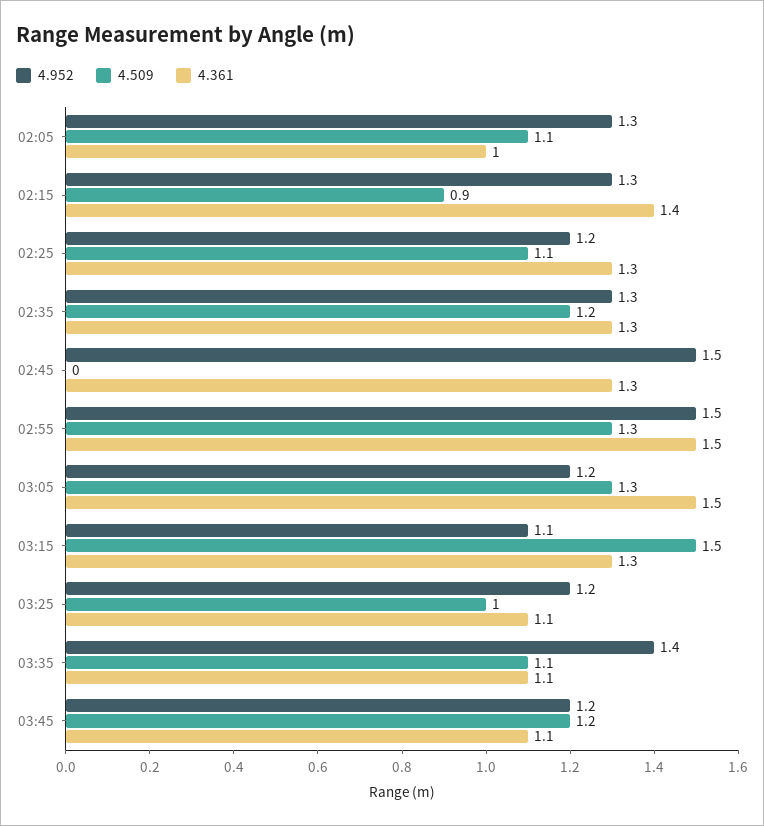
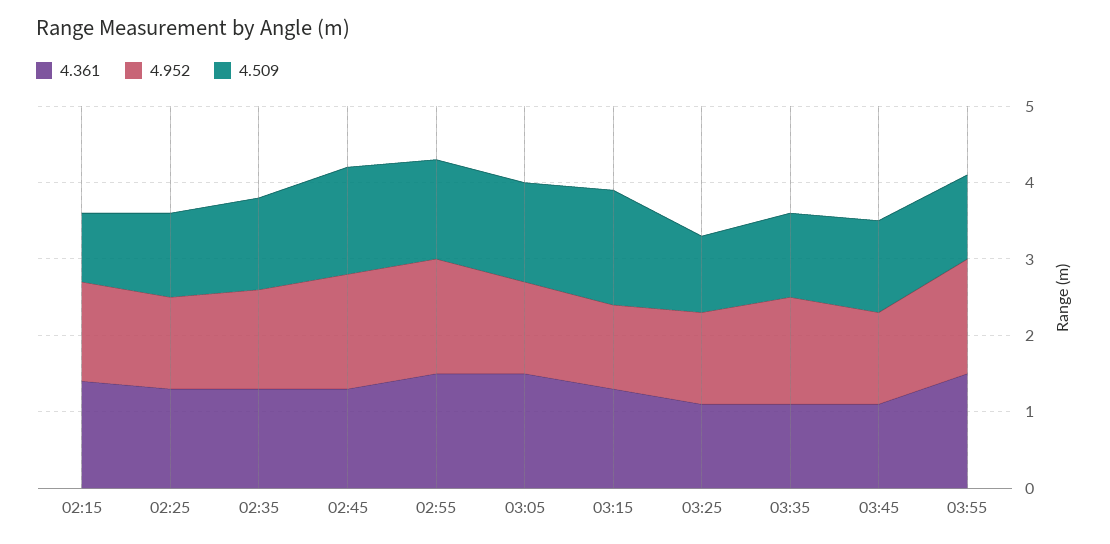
4.952, 02:05: 1.3 -> none
4.509, 02:05: 1.1 -> none
4.361, 02:05: 1 -> none
4.509, 02:45: 0 -> 1.5
4.361, 03:55: none -> 1.5
4.952, 03:55: none -> 1.5
4.509, 03:55: none -> 1

